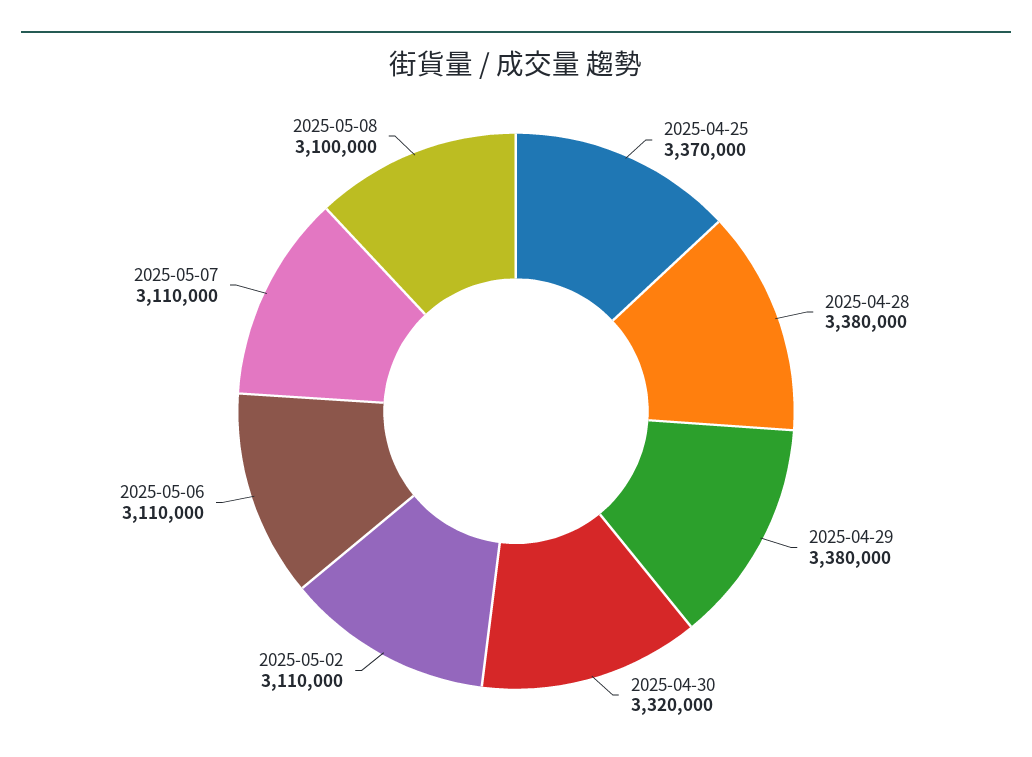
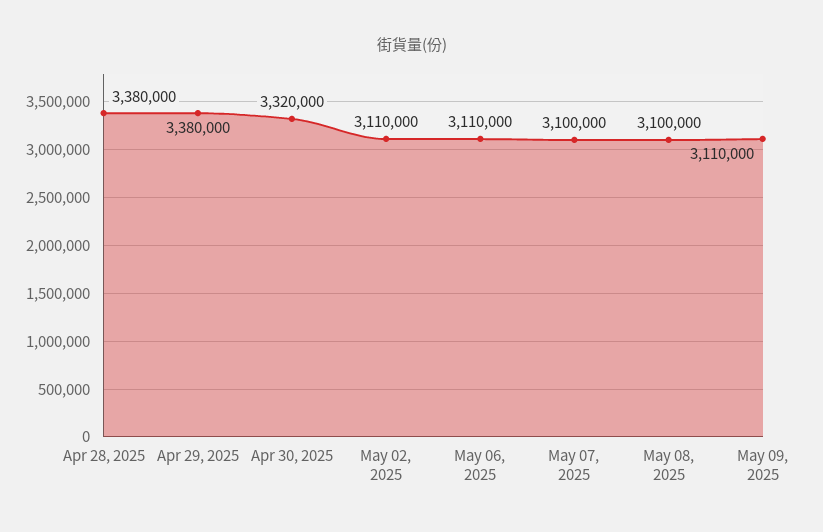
2025-04-25: 3370000 -> none
2025-05-07: 3110000 -> 3100000
May 09, 2025: none -> 3110000

